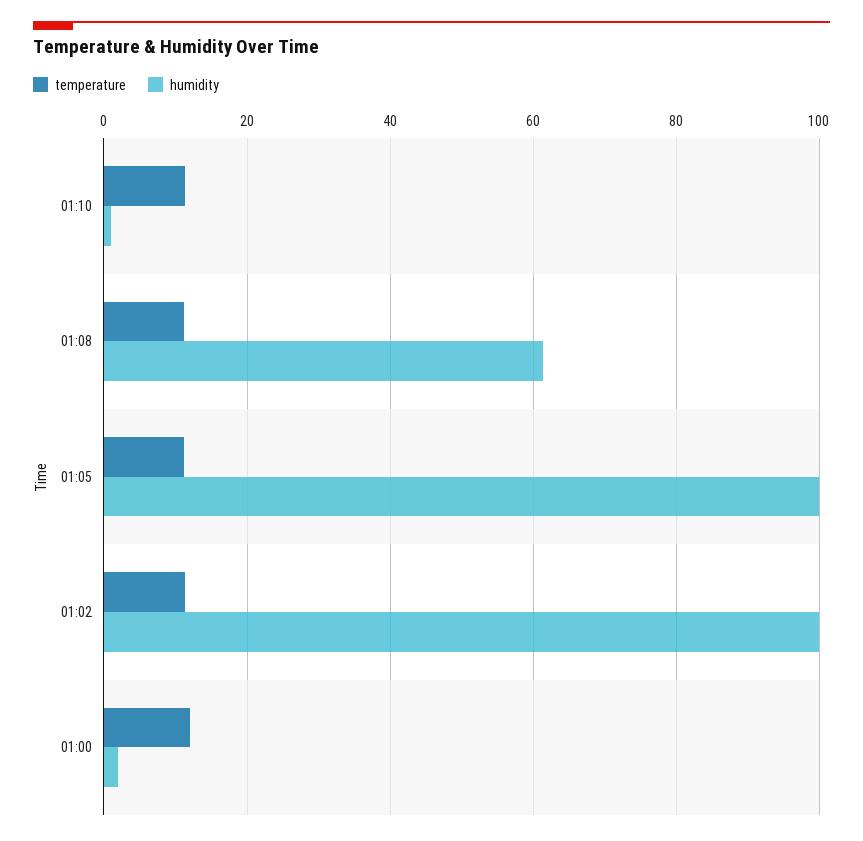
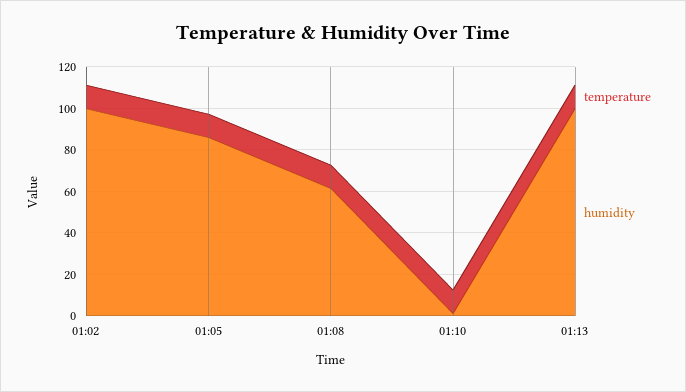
humidity, 01:05: 100 -> 85
temperature, 01:00: 12 -> none
humidity, 01:00: 2 -> none
temperature, 01:13: none -> 10
humidity, 01:13: none -> 100

